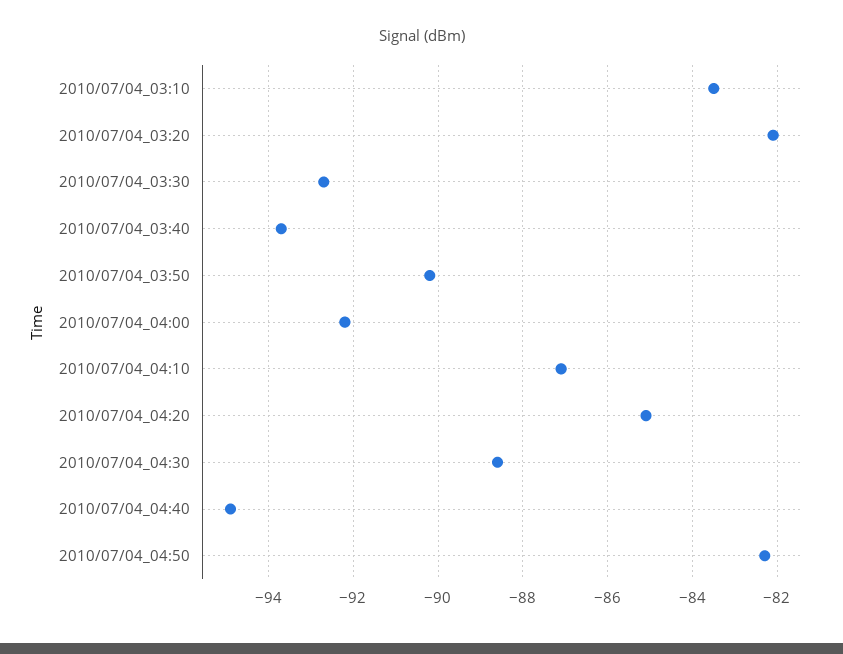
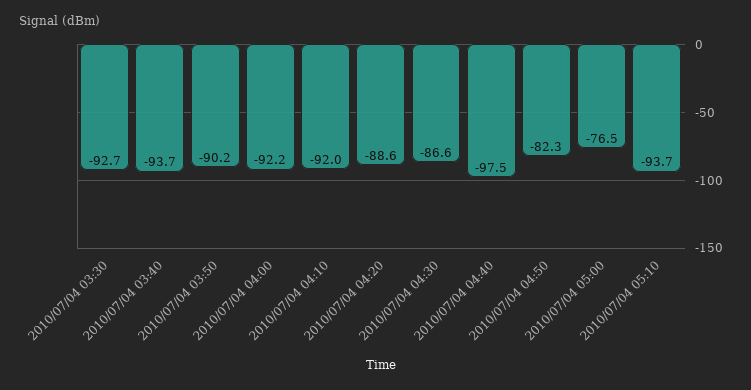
2010/07/04_03:10: -83.5 -> none
2010/07/04_03:20: -82 -> none
2010/07/04_04:10: -87 -> -92
2010/07/04_04:20: -85 -> -88.6
2010/07/04_04:30: -88.5 -> -86.6
2010/07/04_04:40: -95 -> -97.5
2010/07/04 05:00: none -> -76.5
2010/07/04 05:10: none -> -93.7

